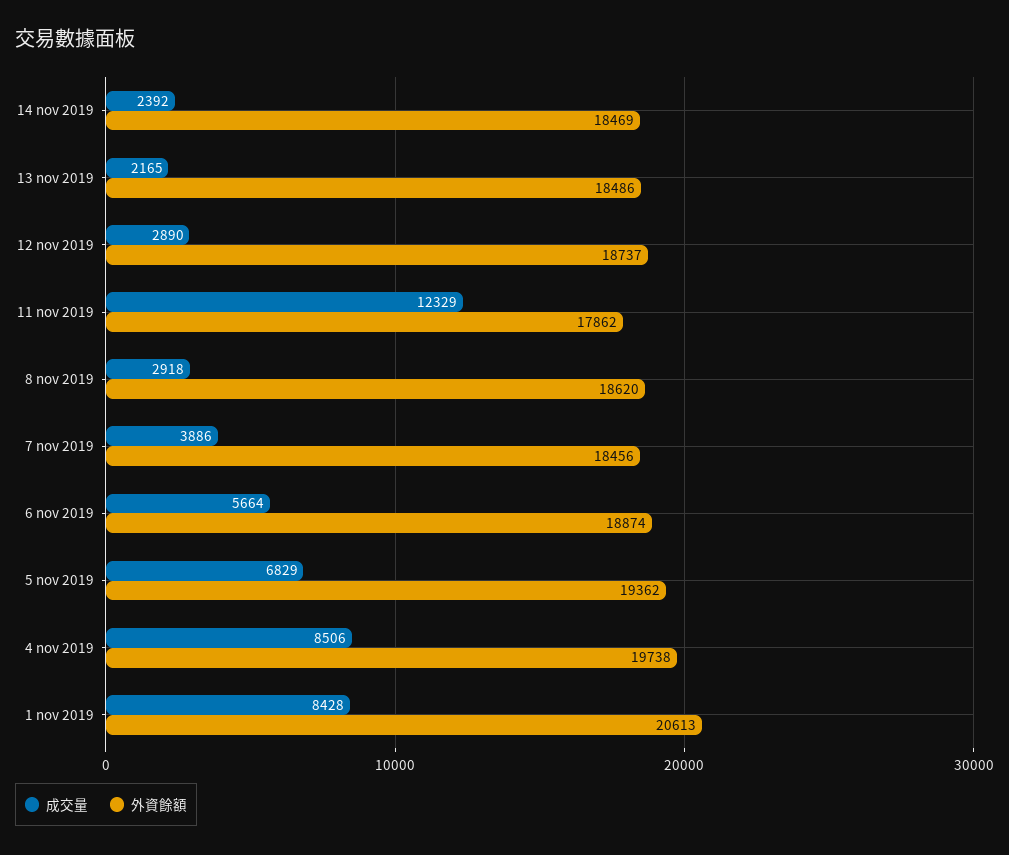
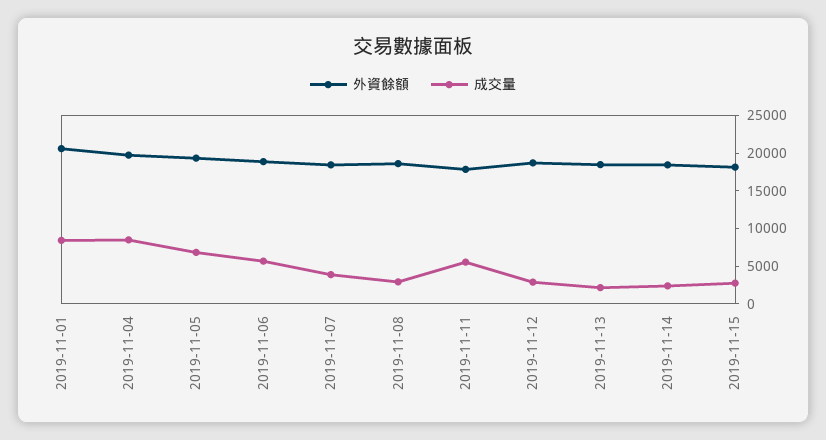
成交量, 11 nov 2019: 12329 -> 5000
外資餘額, 2019-11-15: none -> 17500
成交量, 2019-11-15: none -> 2500

